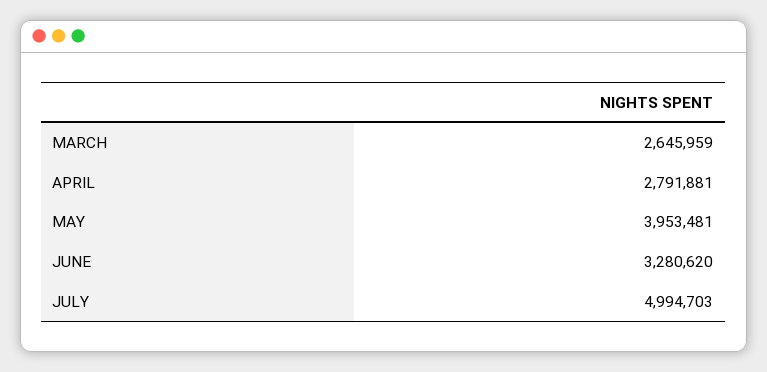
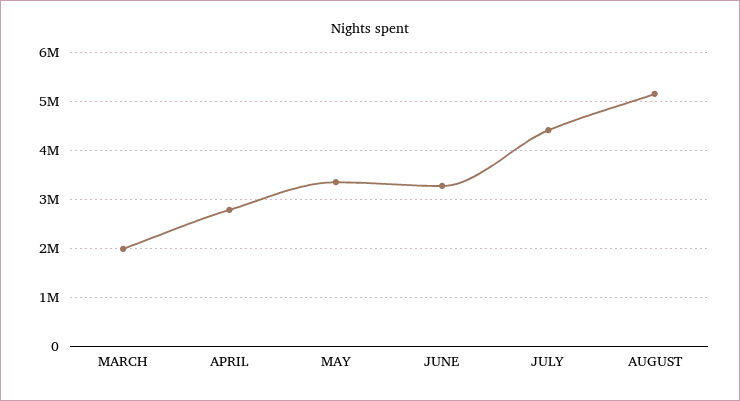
MARCH: 2645959 -> 2000000
MAY: 3953481 -> 3400000
JULY: 4994703 -> 4400000
AUGUST: none -> 5200000

